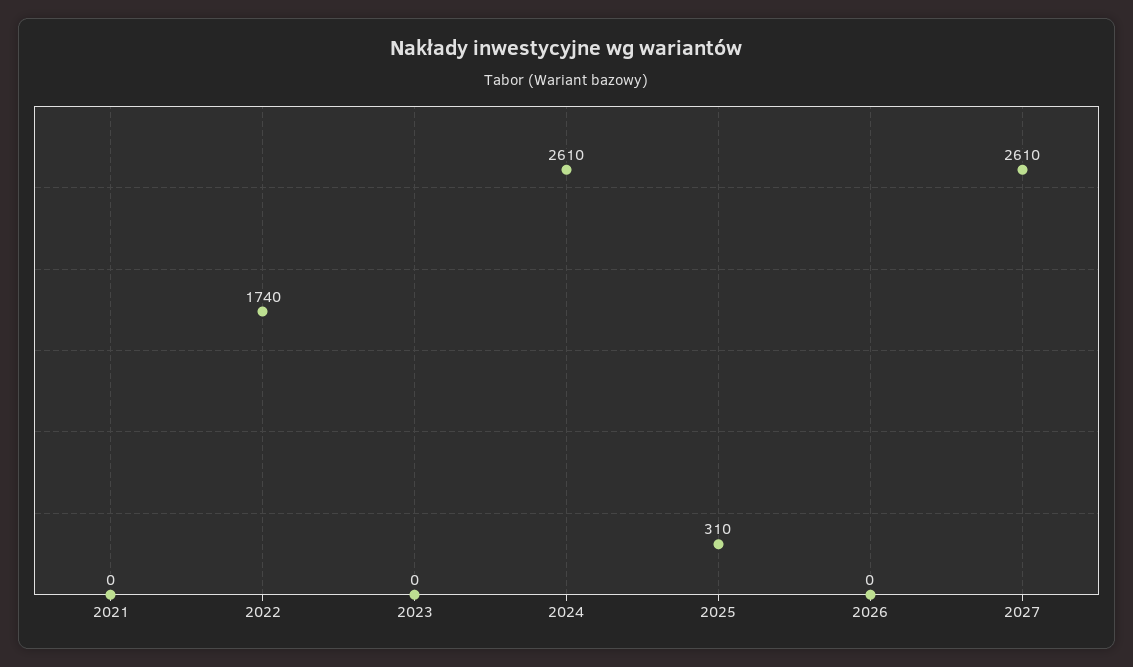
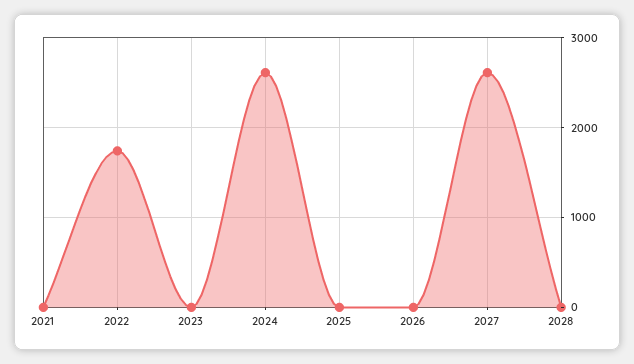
2025: 310 -> 0
2028: none -> 0

